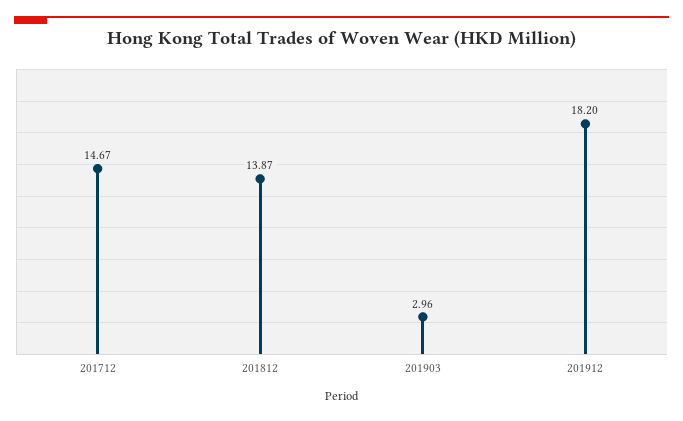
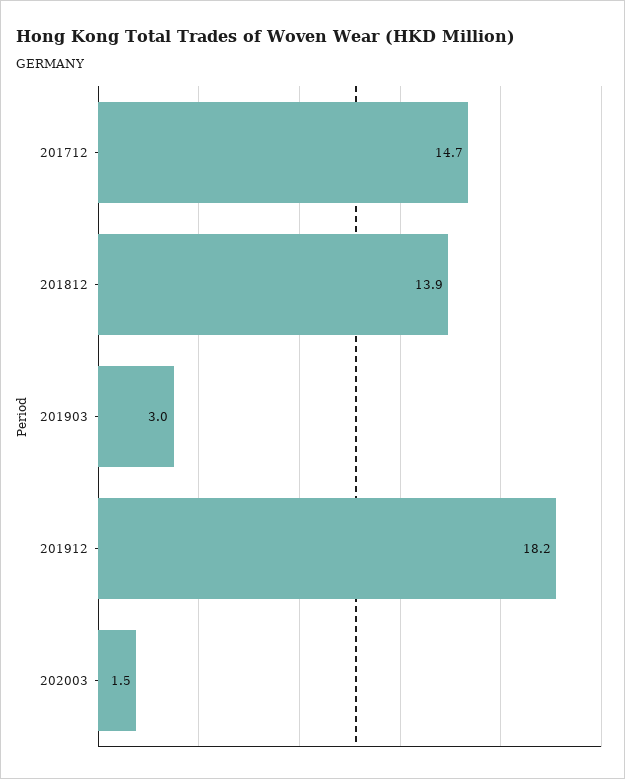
202003: none -> 1.5

